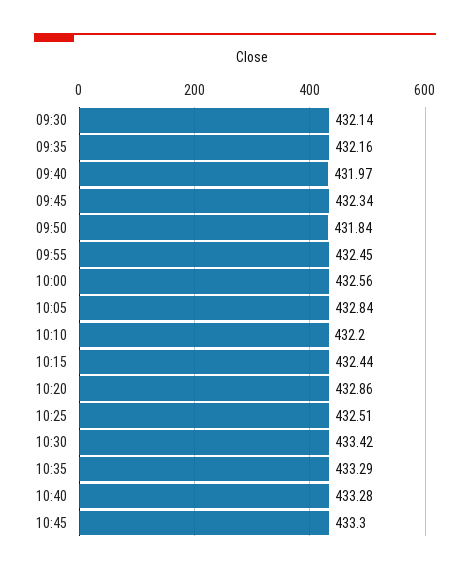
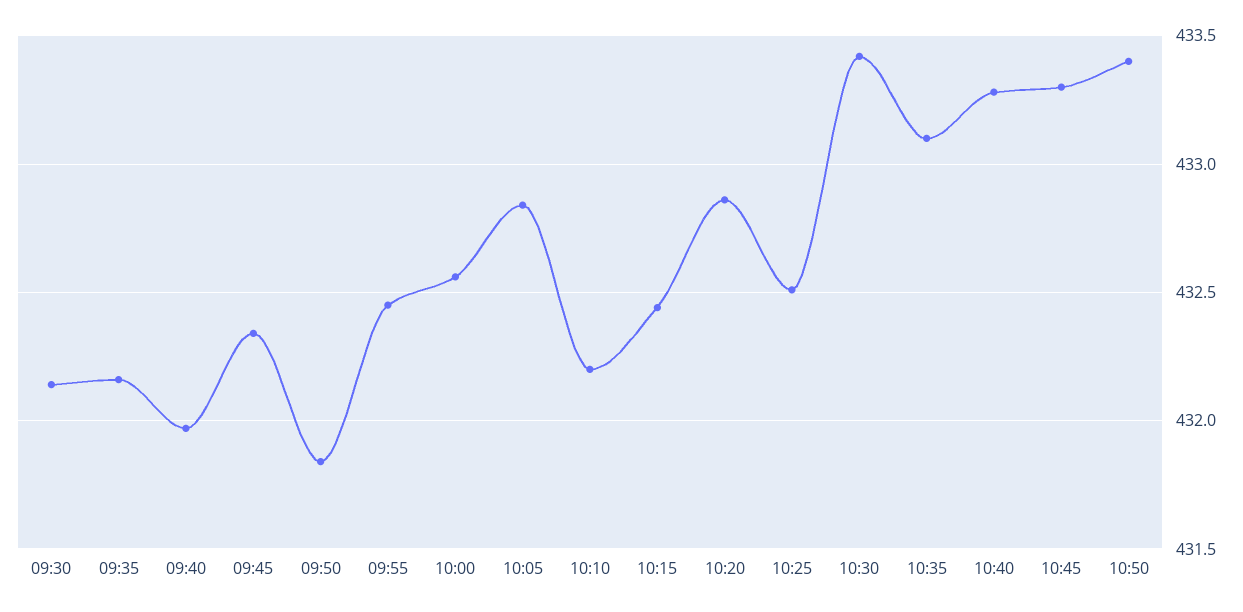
10:35: 433.29 -> 433.1
10:50: none -> 433.4

